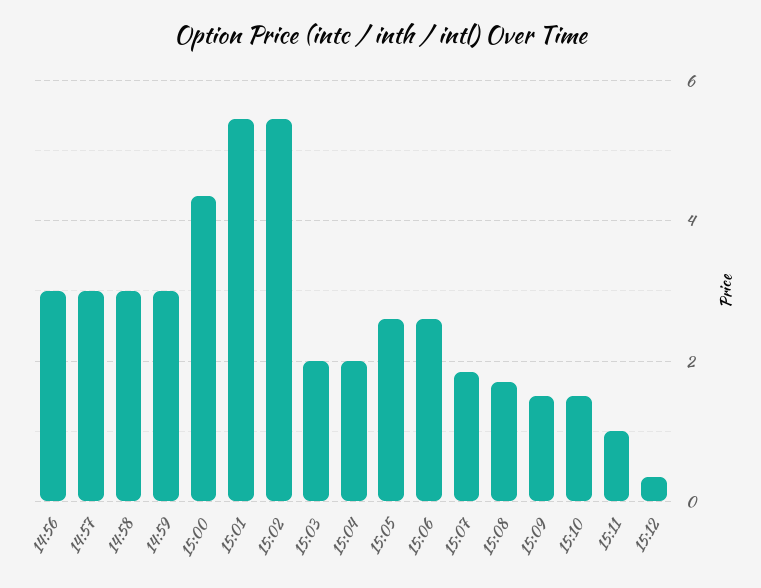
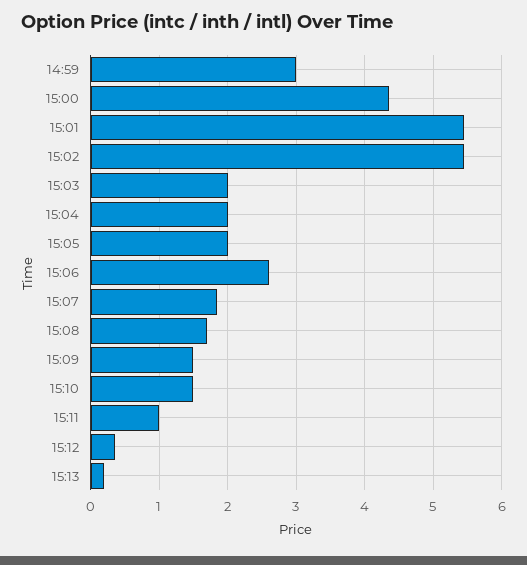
14:56: 3 -> none
14:57: 3 -> none
14:58: 3 -> none
15:05: 2.6 -> 2
15:13: none -> 0.2

